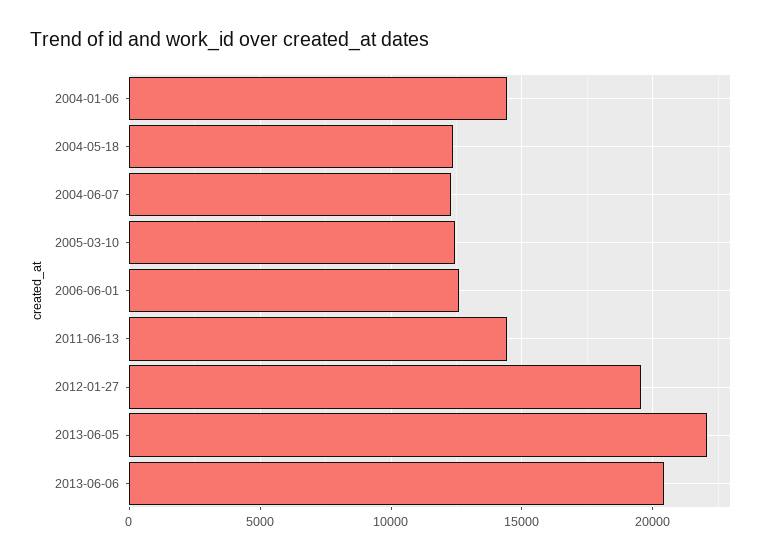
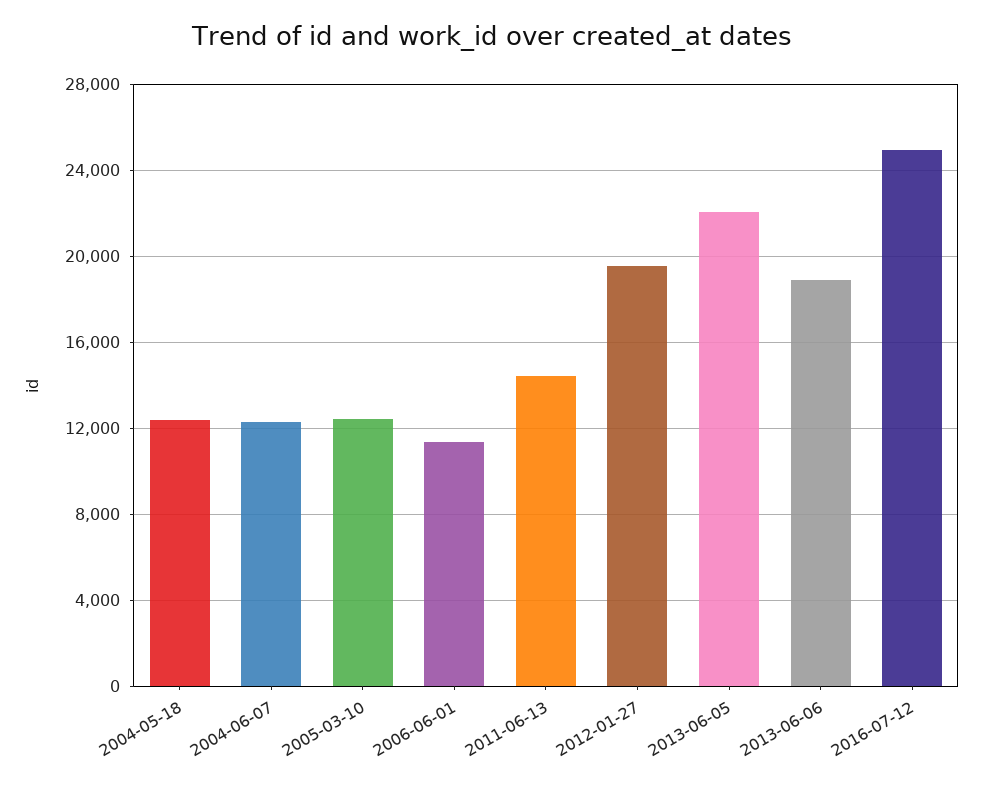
2004-01-06: 14500 -> none
2006-06-01: 12500 -> 11500
2013-06-06: 20500 -> 19000
2016-07-12: none -> 25000

